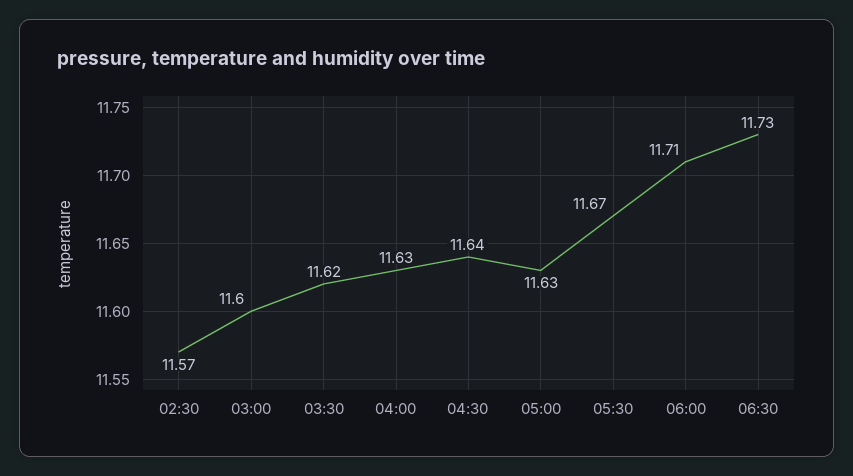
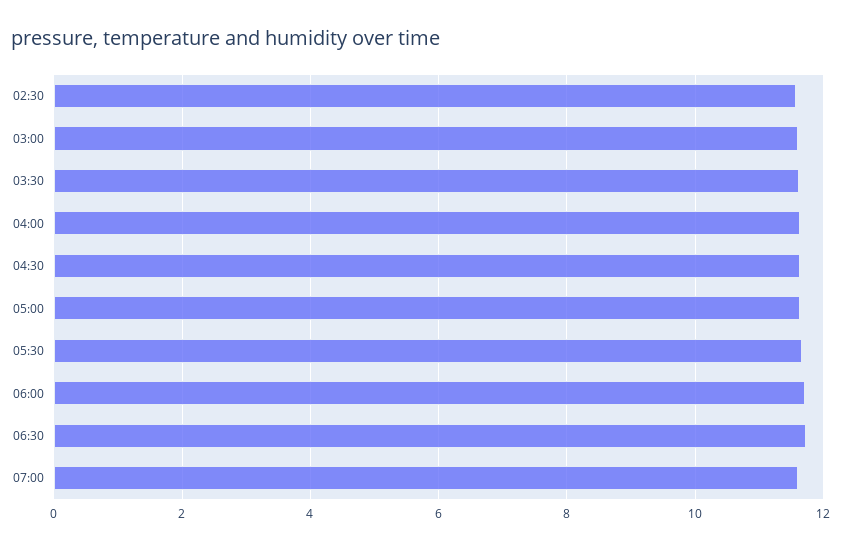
07:00: none -> 11.6

